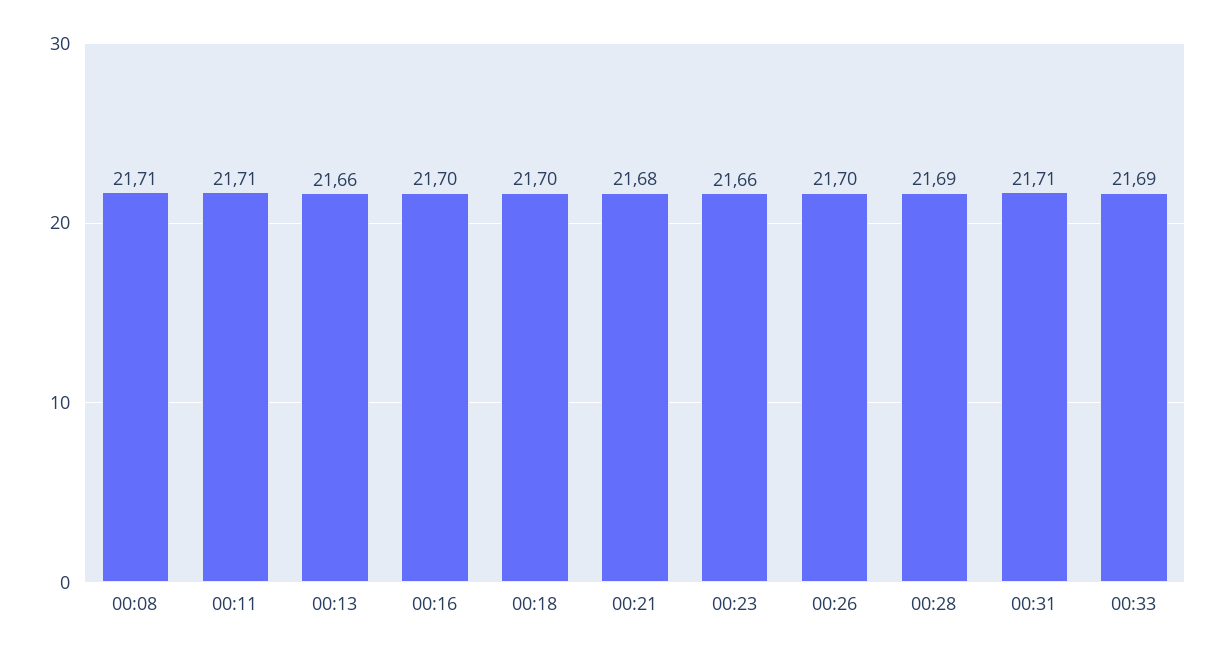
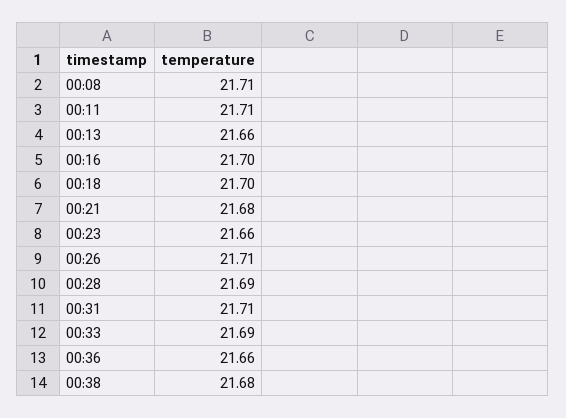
00:26: 21.7 -> 21.71
00:36: none -> 21.66
00:38: none -> 21.68

